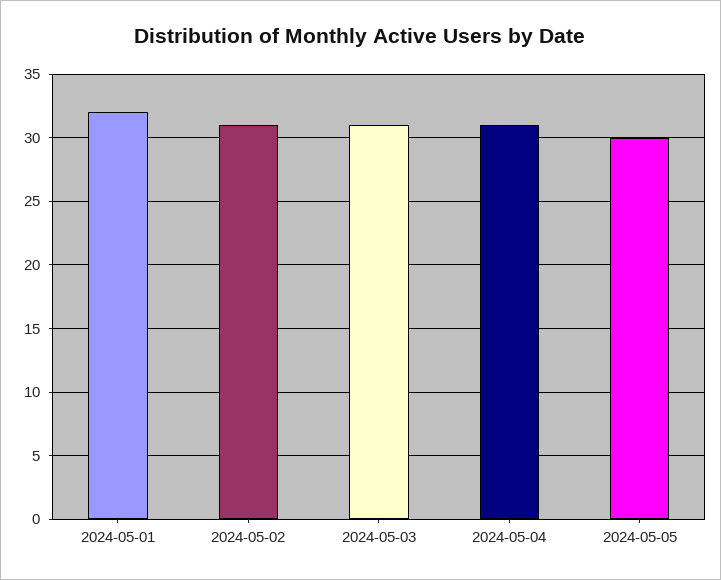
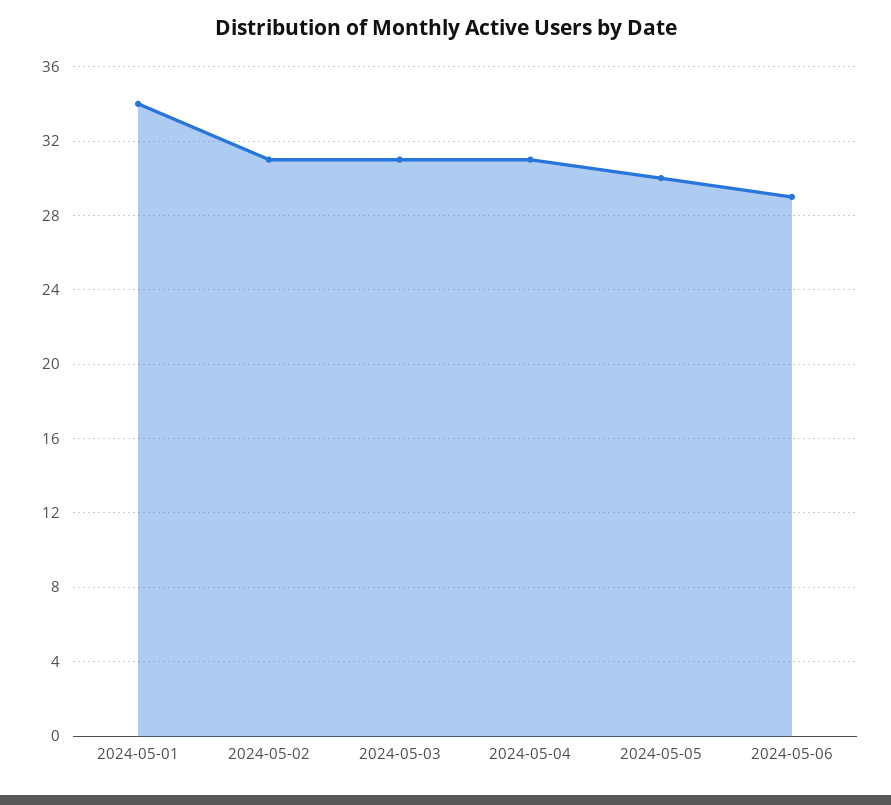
2024-05-01: 32 -> 34
2024-05-06: none -> 29

